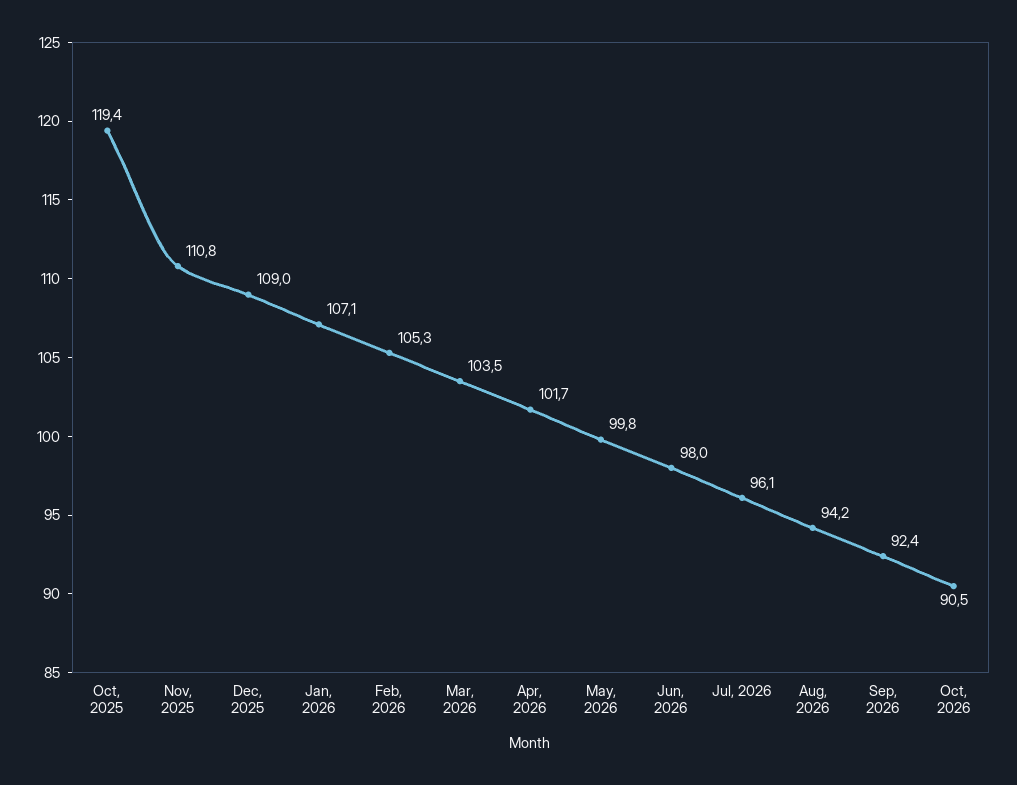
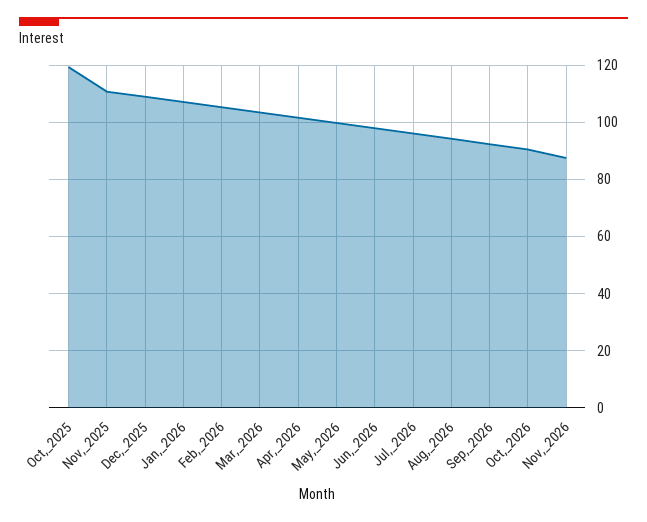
Nov,_2026: none -> 87.5

